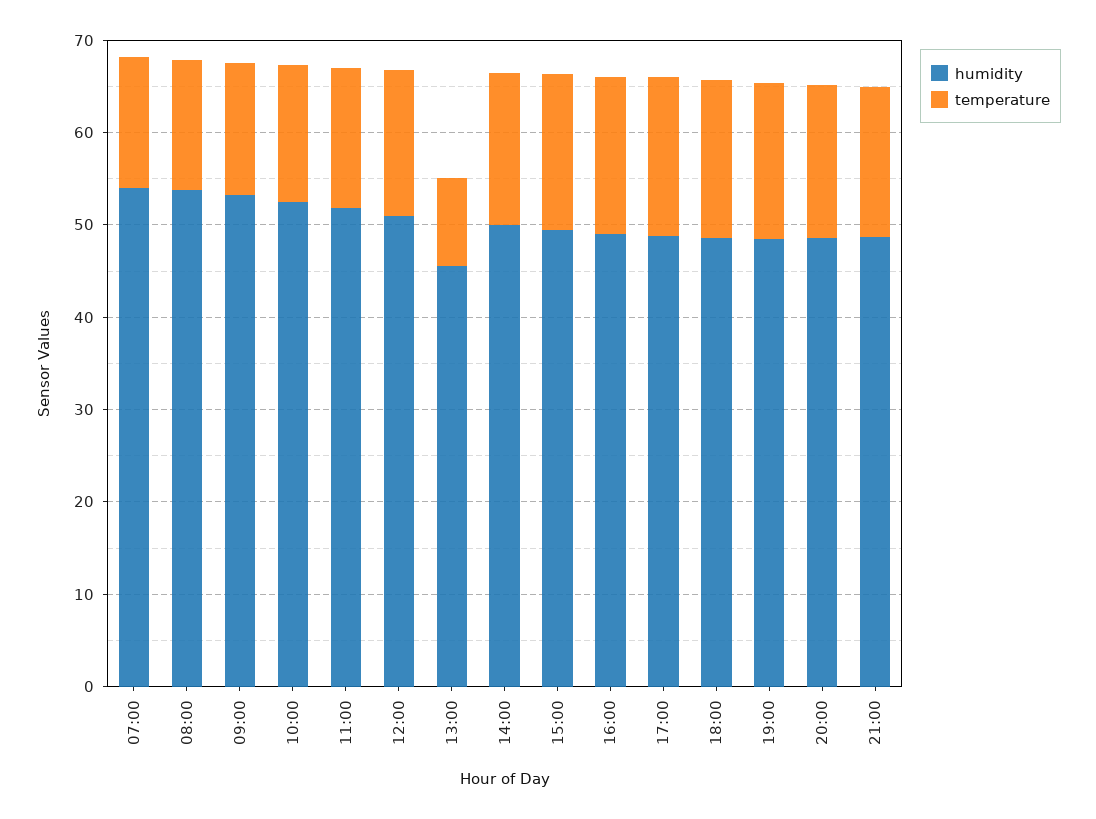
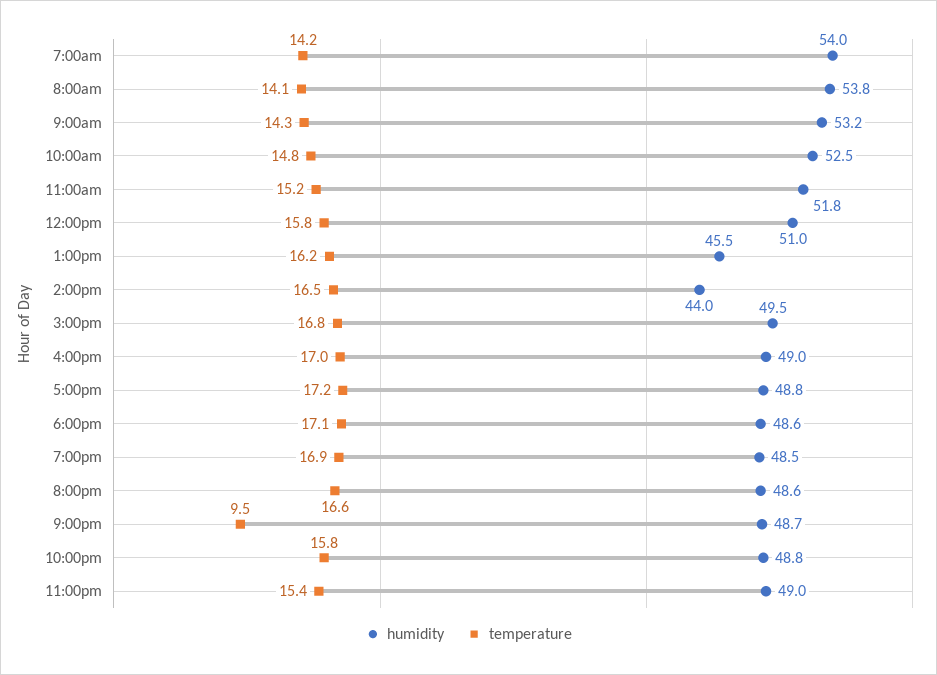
temperature, 13:00: 10 -> 16.2
humidity, 14:00: 50 -> 44
temperature, 21:00: 16 -> 9.5
humidity, 10:00pm: none -> 48.8
temperature, 10:00pm: none -> 15.8
humidity, 11:00pm: none -> 49
temperature, 11:00pm: none -> 15.4

